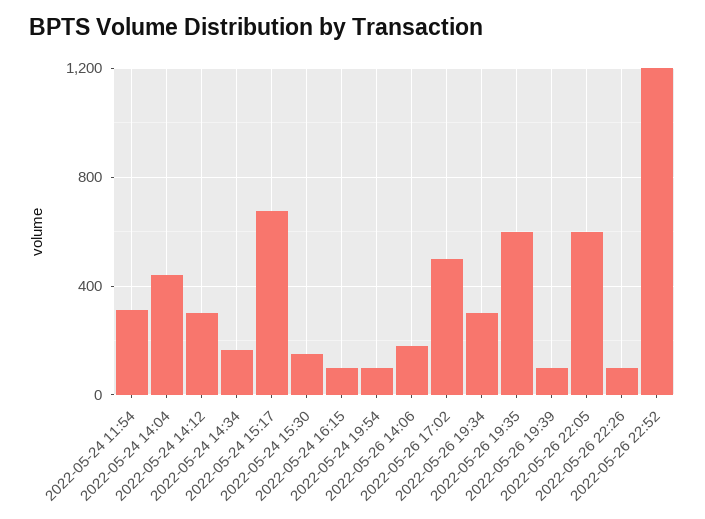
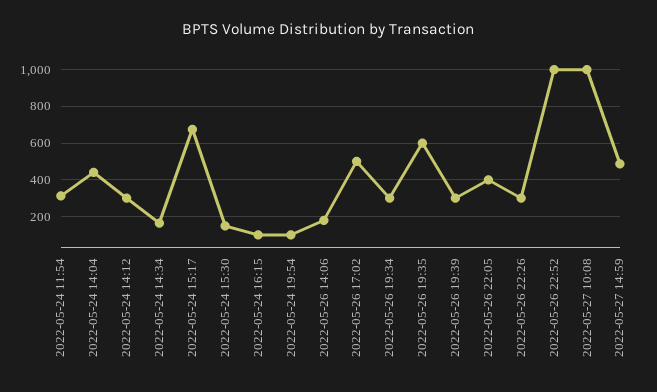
2022-05-26 19:39: 100 -> 300
2022-05-26 22:05: 600 -> 400
2022-05-26 22:26: 100 -> 300
2022-05-26 22:52: 1200 -> 1000
2022-05-27 10:08: none -> 1000
2022-05-27 14:59: none -> 500

